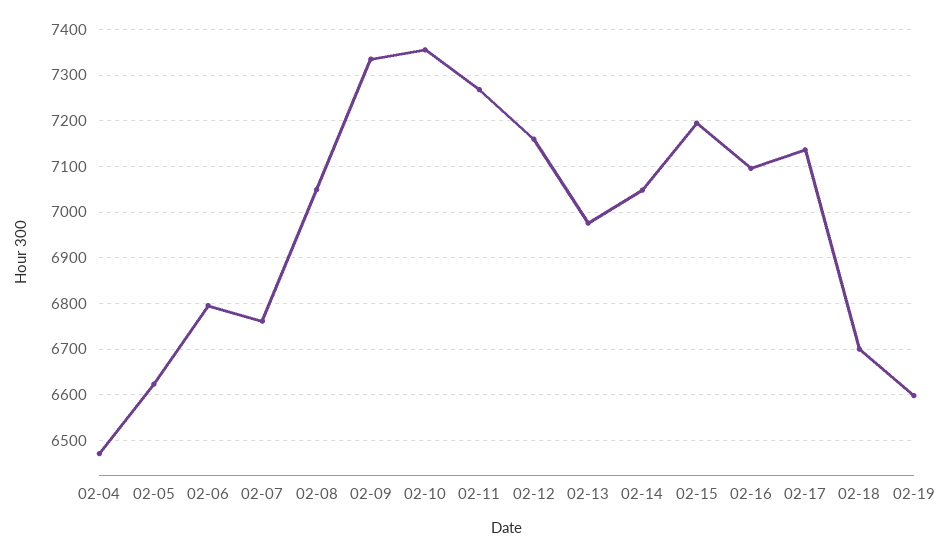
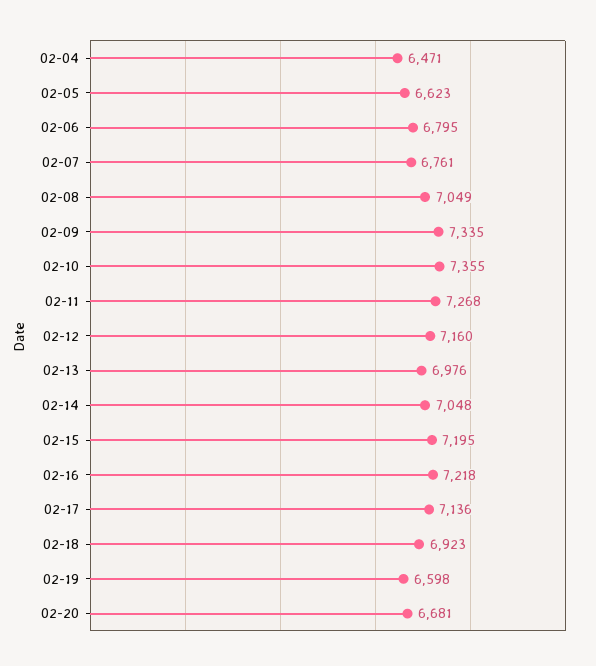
02-16: 7100 -> 7218
02-18: 6700 -> 6923
02-20: none -> 6681

